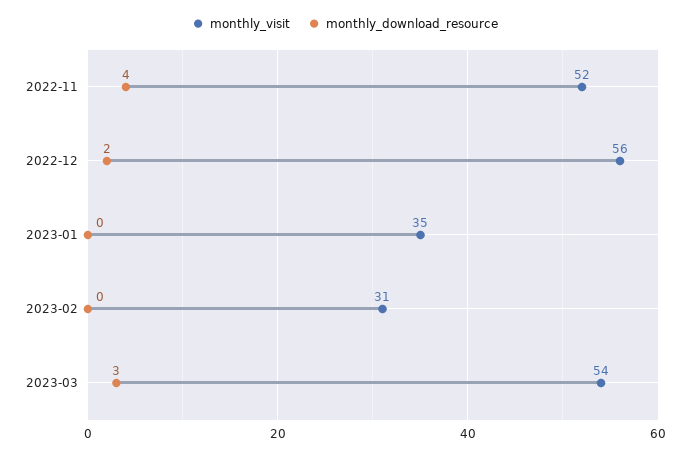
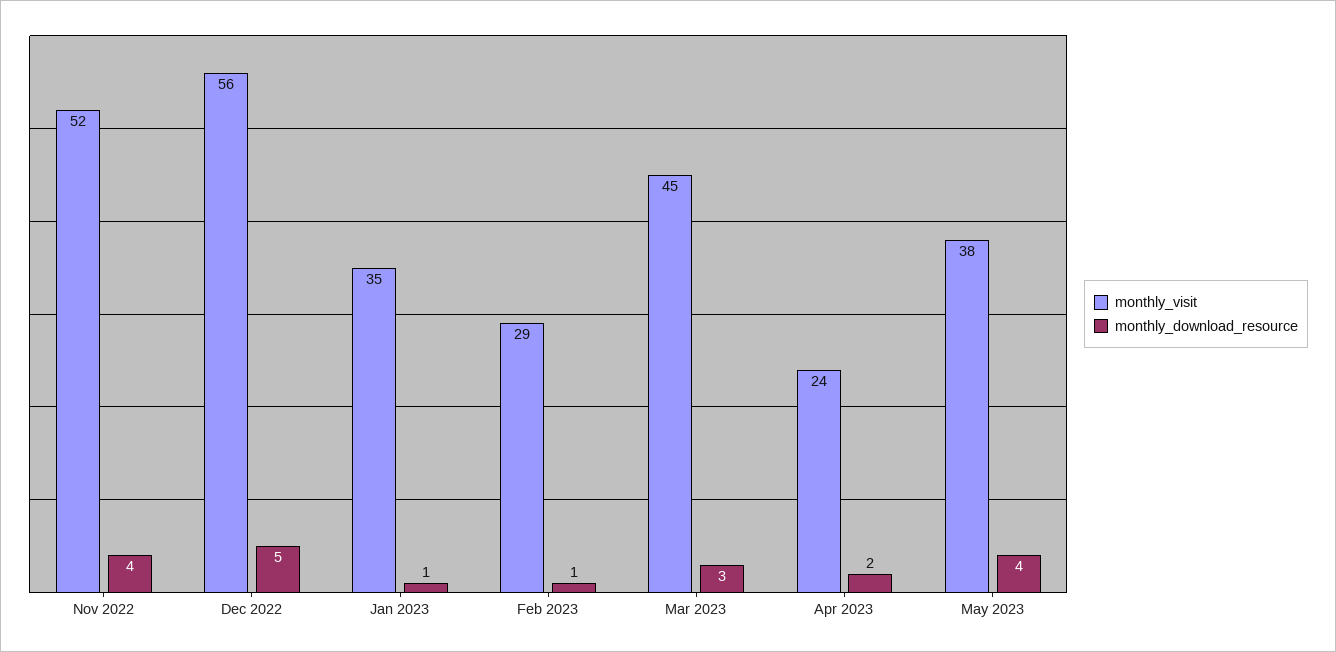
monthly_download_resource, 2022-12: 2 -> 5
monthly_download_resource, 2023-01: 0 -> 1
monthly_visit, 2023-02: 31 -> 29
monthly_download_resource, 2023-02: 0 -> 1
monthly_visit, 2023-03: 54 -> 45
monthly_visit, Apr 2023: none -> 24
monthly_download_resource, Apr 2023: none -> 2
monthly_visit, May 2023: none -> 38
monthly_download_resource, May 2023: none -> 4

